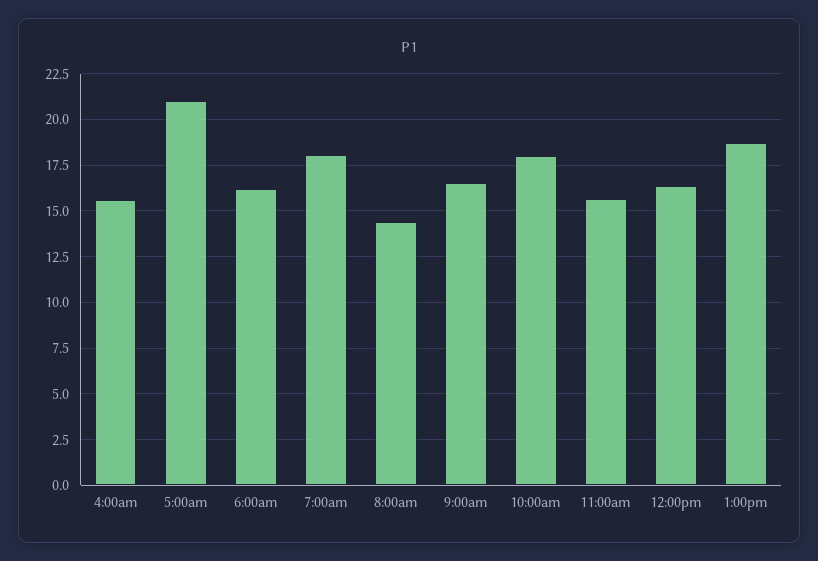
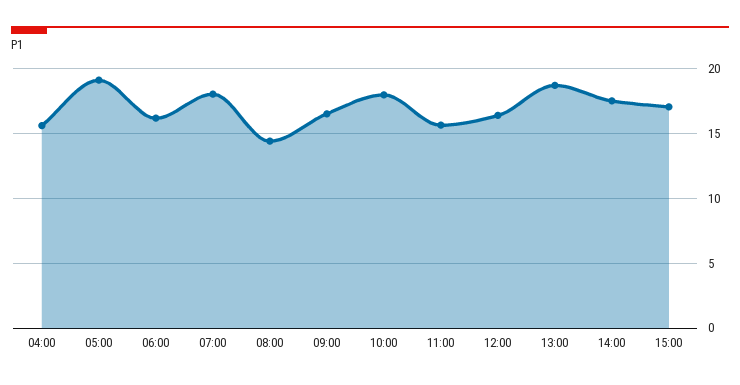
5:00am: 21 -> 19
14:00: none -> 17.5
15:00: none -> 17

